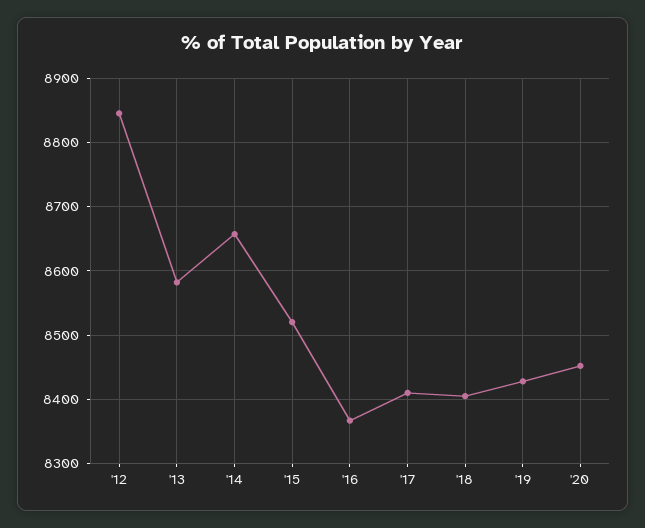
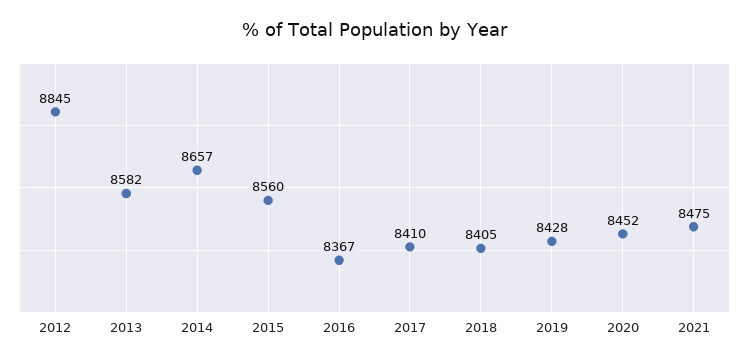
'15: 8520 -> 8560
2021: none -> 8475

